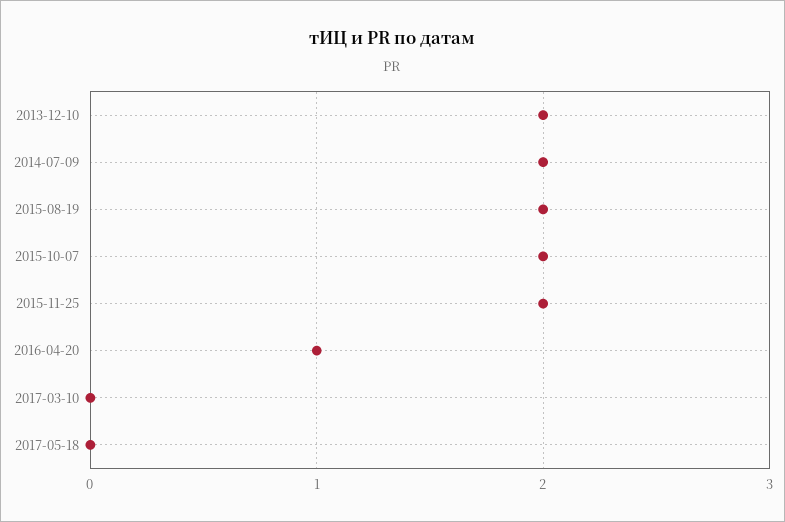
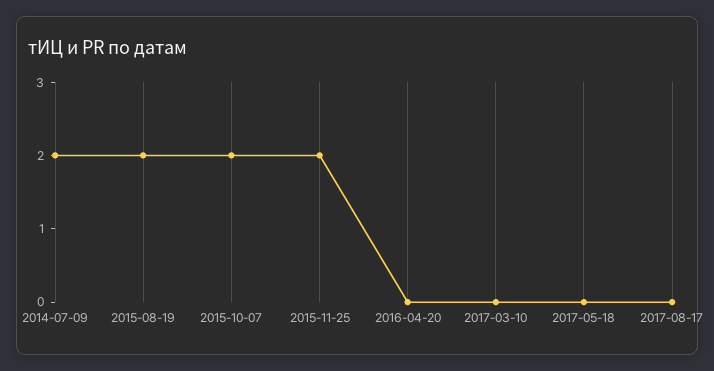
2013-12-10: 2 -> none
2016-04-20: 1 -> 0
2017-08-17: none -> 0

